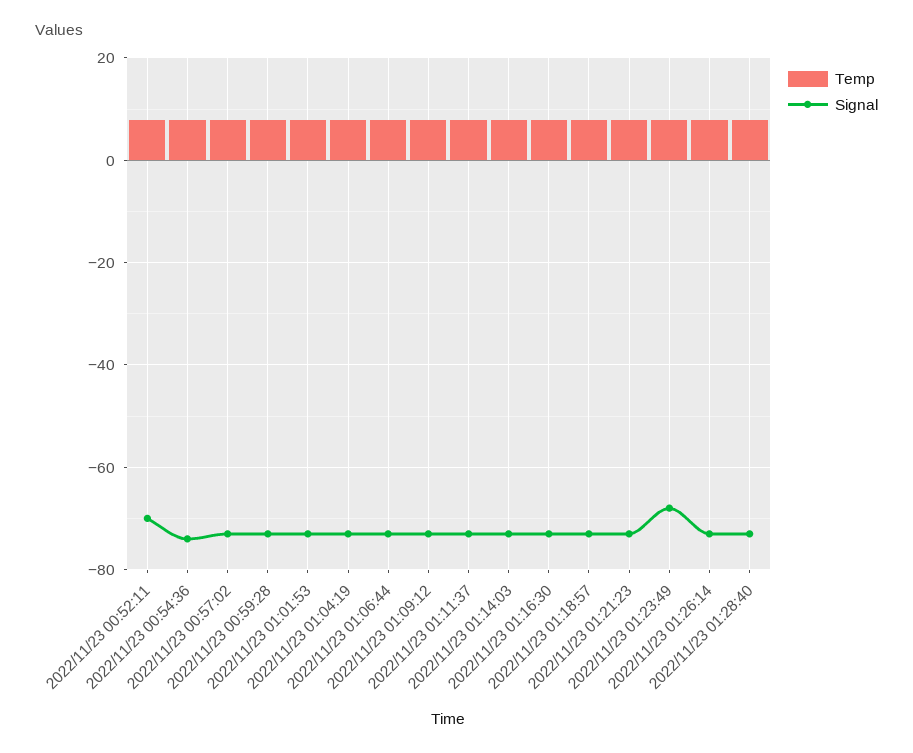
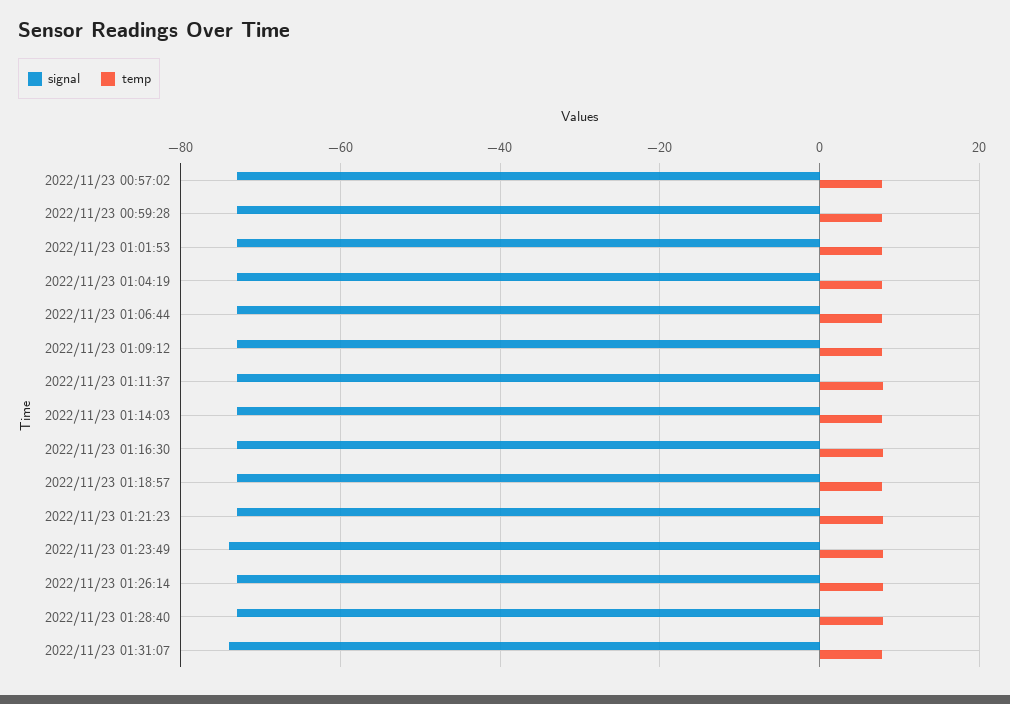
Temp, 2022/11/23 00:52:11: 8 -> none
Signal, 2022/11/23 00:52:11: -70 -> none
Temp, 2022/11/23 00:54:36: 8 -> none
Signal, 2022/11/23 00:54:36: -74 -> none
Signal, 2022/11/23 01:23:49: -68 -> -74
Signal, 2022/11/23 01:31:07: none -> -74
Temp, 2022/11/23 01:31:07: none -> 8

